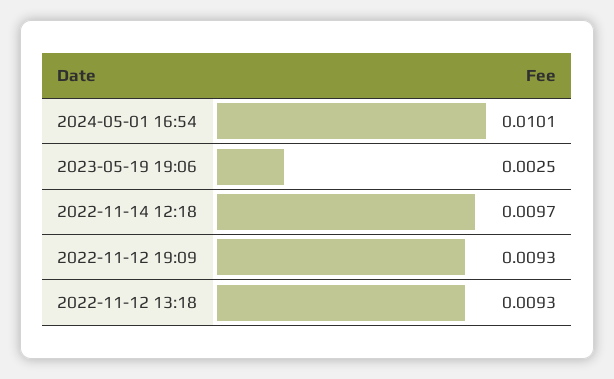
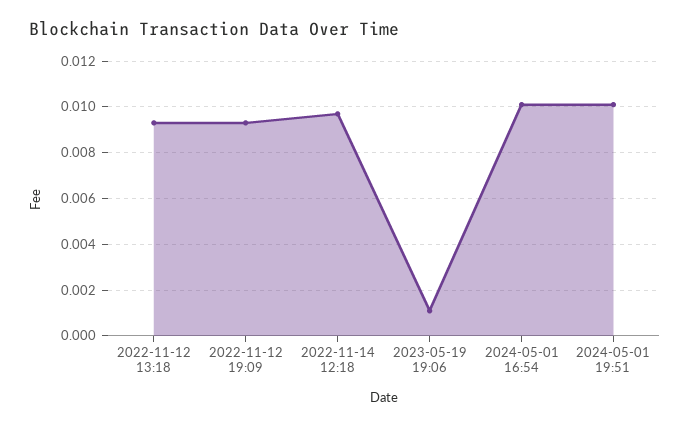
2023-05-19 19:06: 0.0025 -> 0.001
2024-05-01 19:51: none -> 0.01

